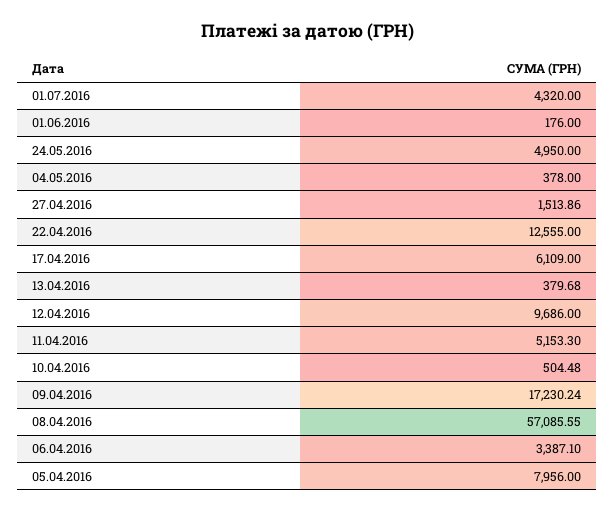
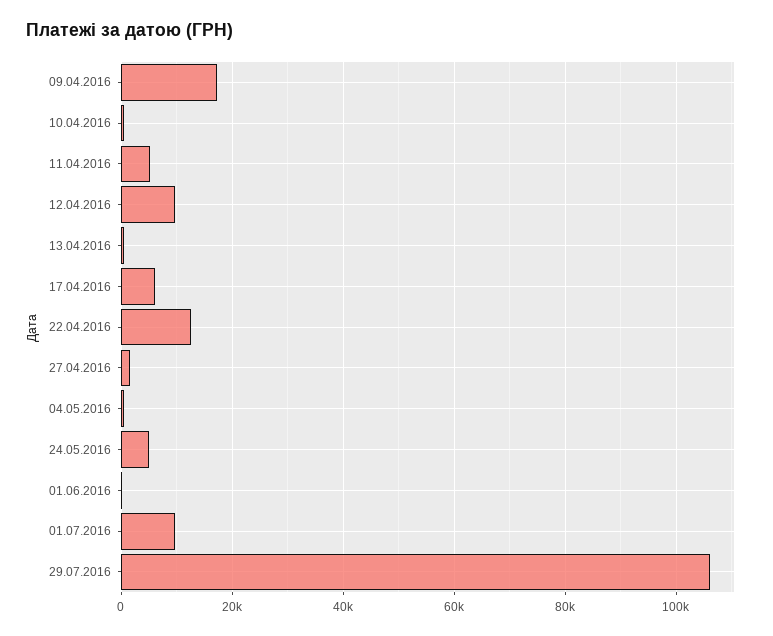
01.07.2016: 4320 -> 10000
08.04.2016: 57085.55 -> none
06.04.2016: 3387.1 -> none
05.04.2016: 7956 -> none
29.07.2016: none -> 106000

